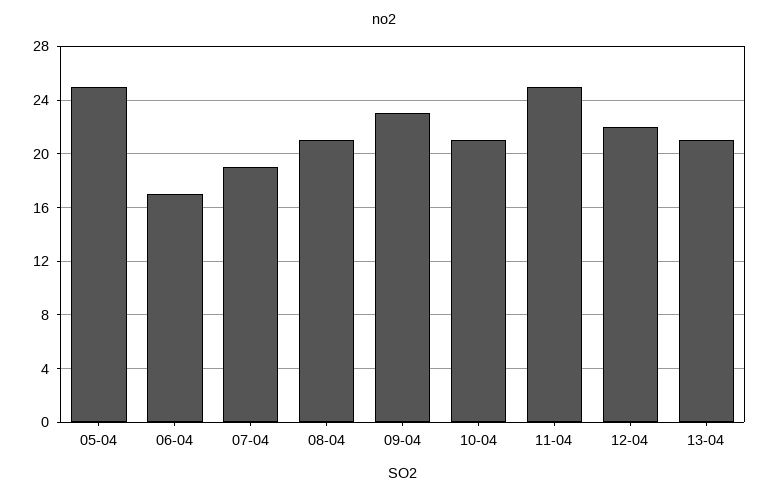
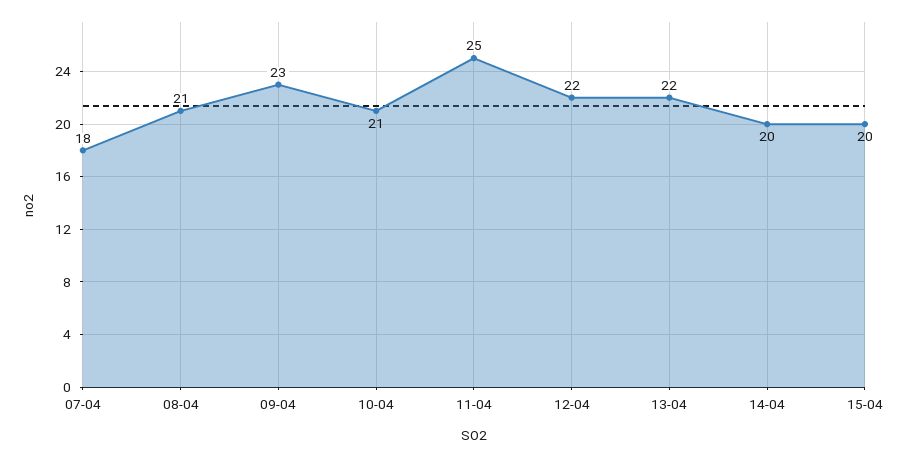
05-04: 25 -> none
06-04: 17 -> none
07-04: 19 -> 18
13-04: 21 -> 22
14-04: none -> 20
15-04: none -> 20

